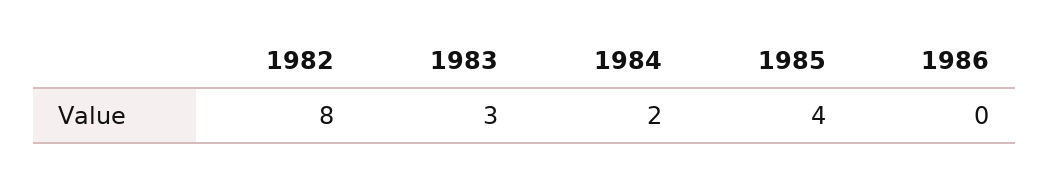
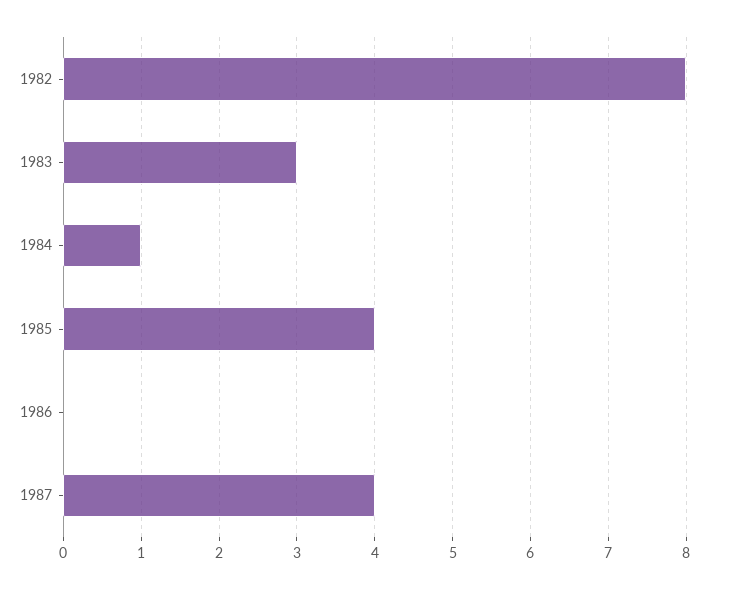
1984: 2 -> 1
1987: none -> 4

